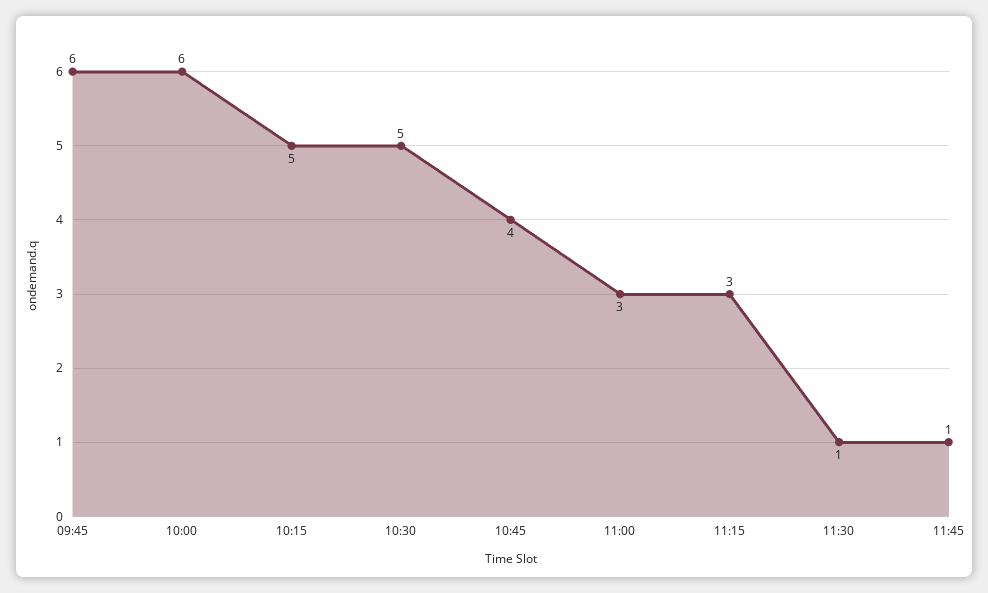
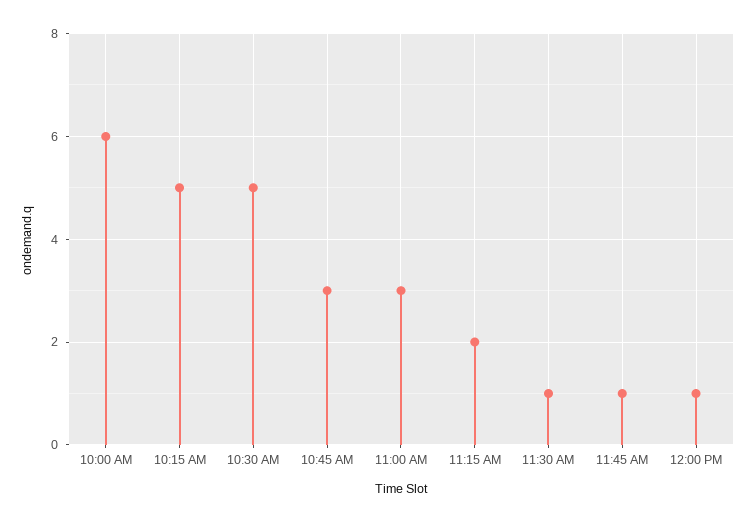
09:45: 6 -> none
10:45: 4 -> 3
11:15: 3 -> 2
12:00 PM: none -> 1

